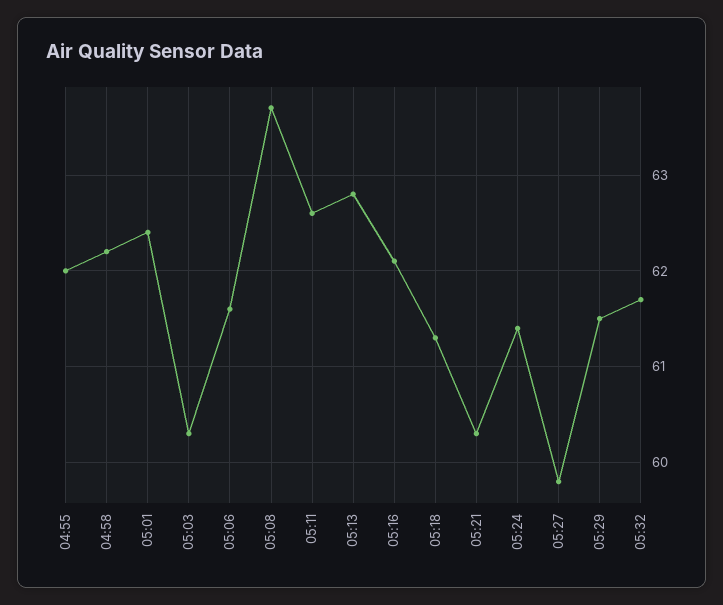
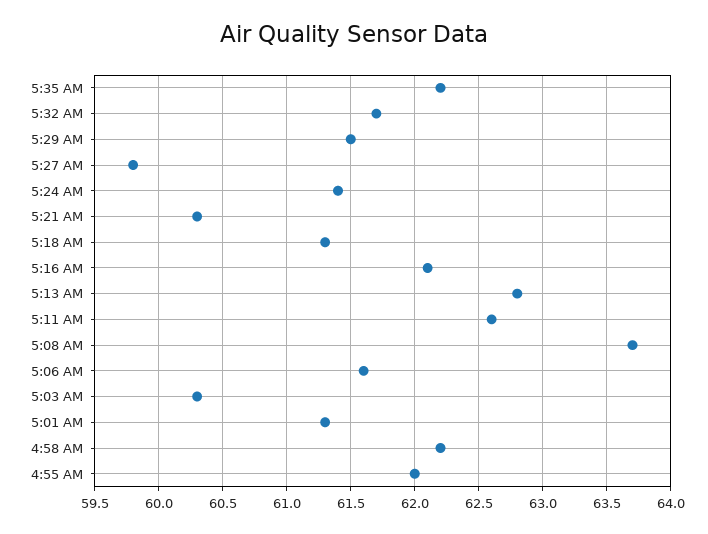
05:01: 62.4 -> 61.3
5:35 AM: none -> 62.2

